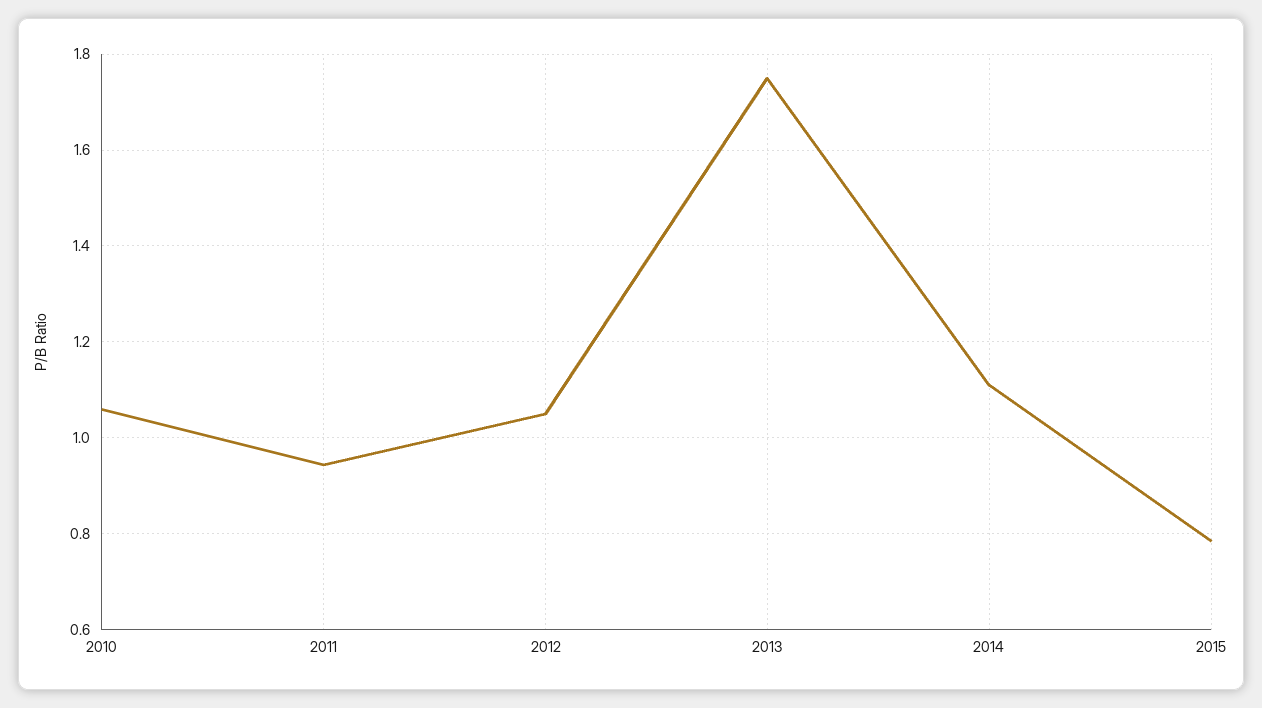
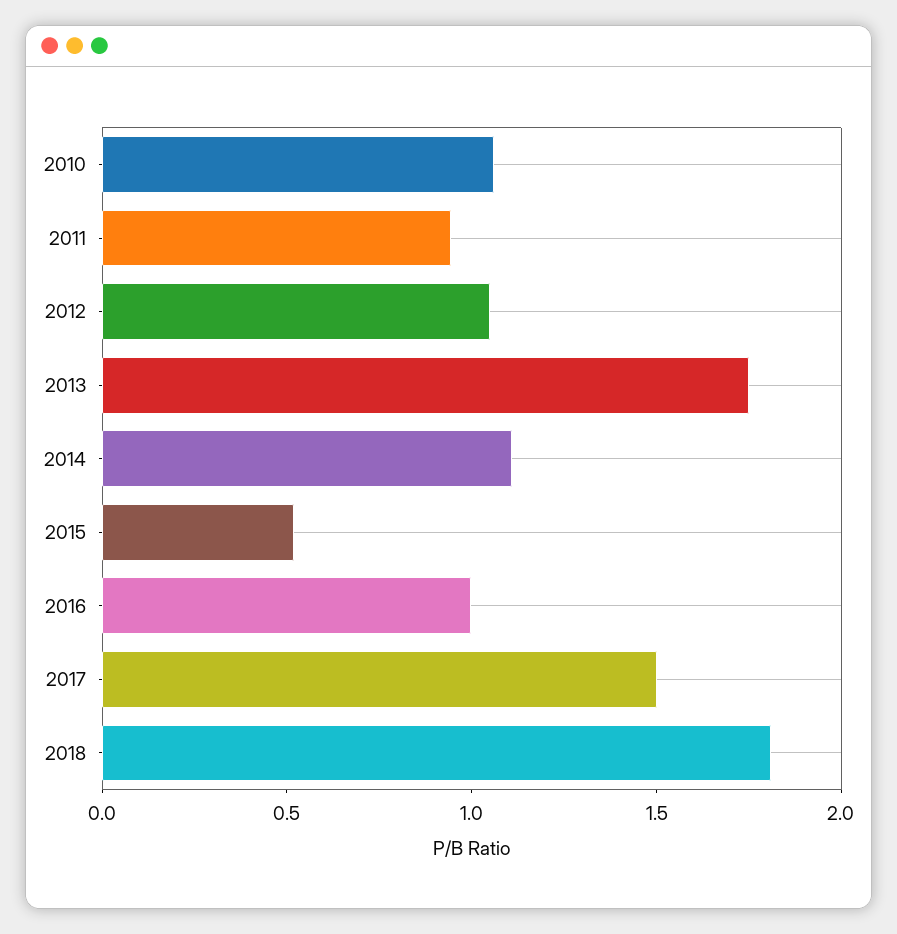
2015: 0.78 -> 0.5
2016: none -> 1
2017: none -> 1.5
2018: none -> 1.8

